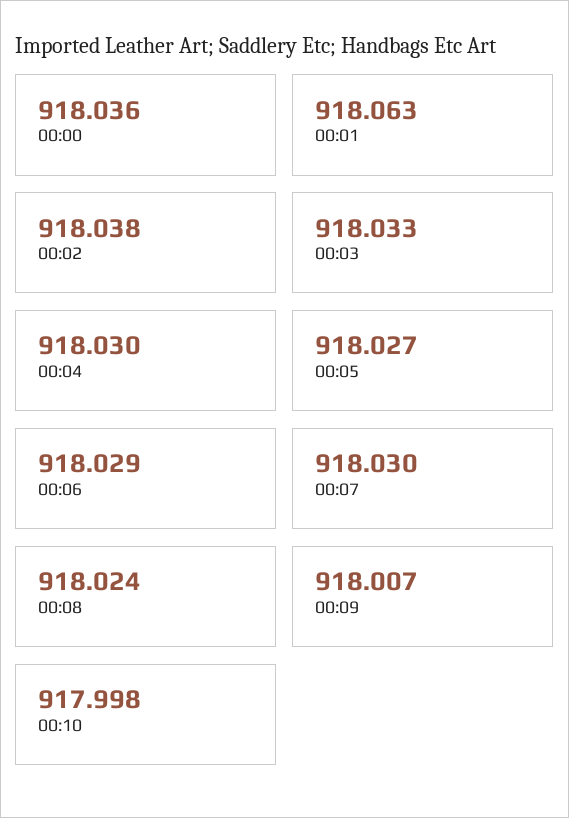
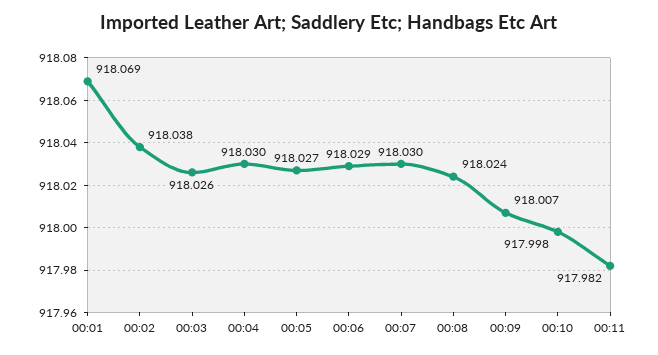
00:00: 918.036 -> none
00:01: 918.063 -> 918.069
00:03: 918.033 -> 918.026
00:11: none -> 917.982

